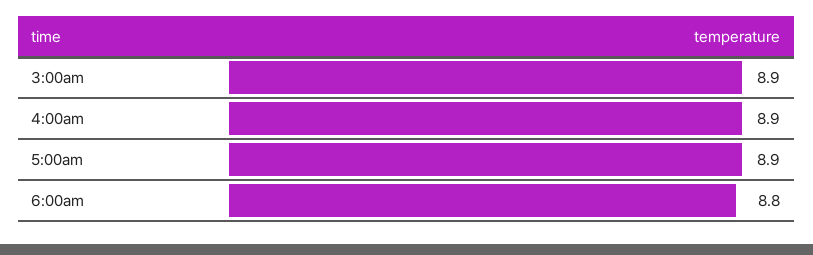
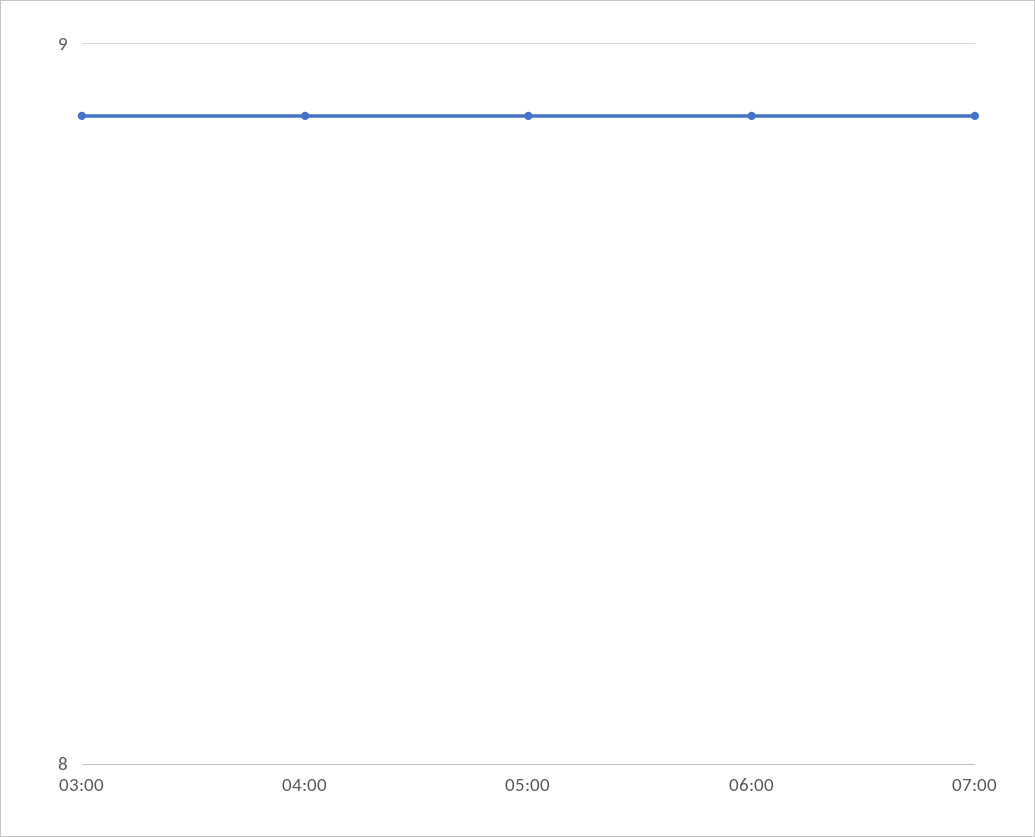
6:00am: 8.8 -> 8.9
07:00: none -> 8.9

